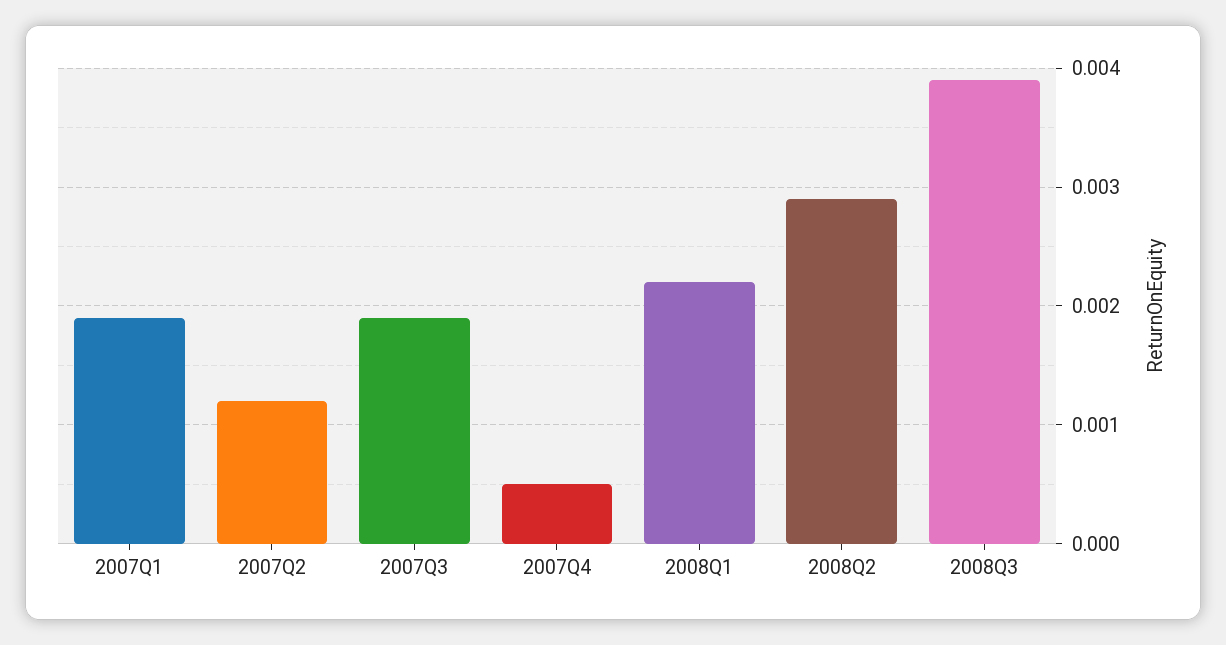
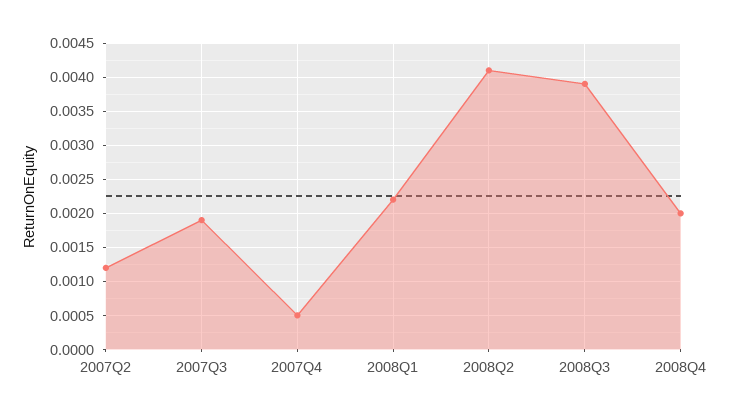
2007Q1: 0.0019 -> none
2008Q2: 0.0029 -> 0.0041
2008Q4: none -> 0.002

